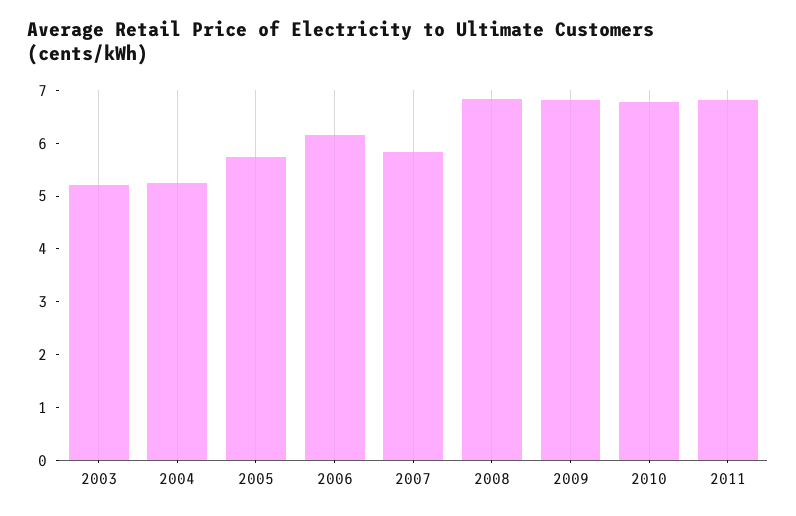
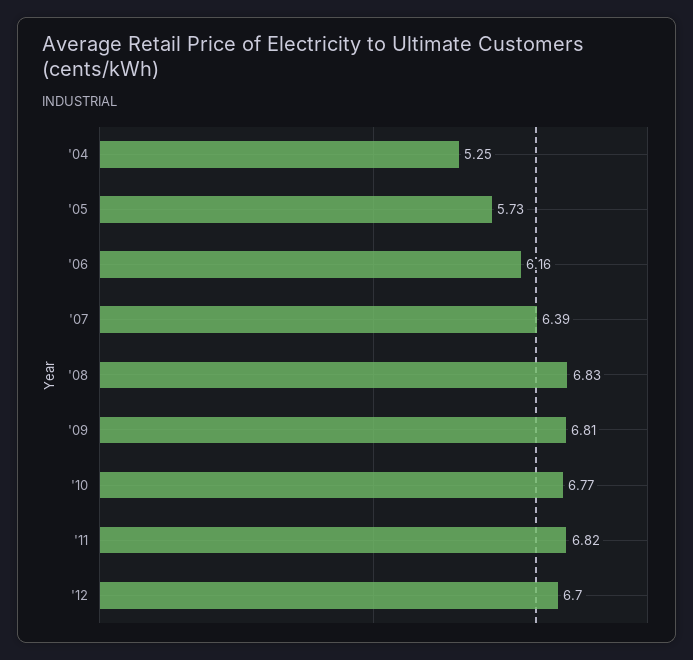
2003: 5.2 -> none
2007: 5.8 -> 6.39
'12: none -> 6.7

